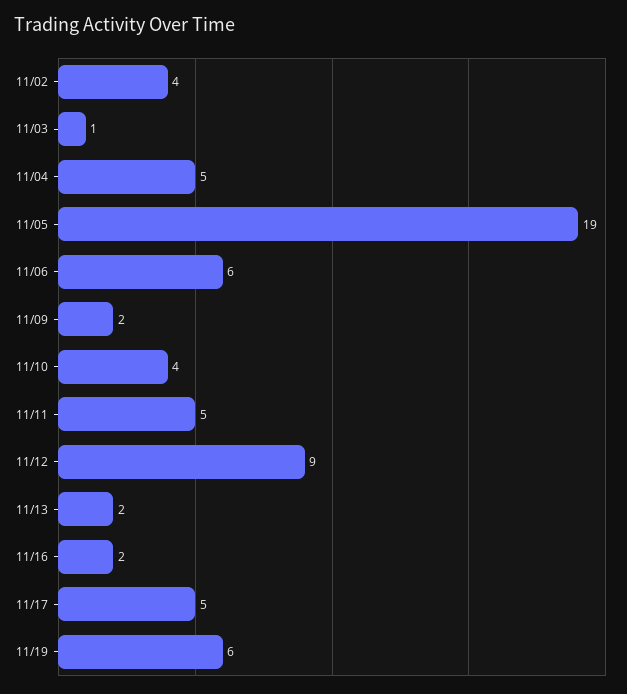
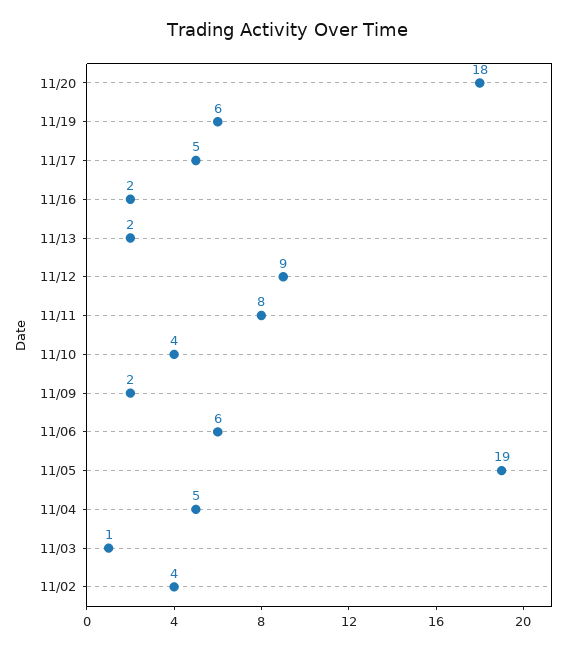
11/11: 5 -> 8
11/20: none -> 18

